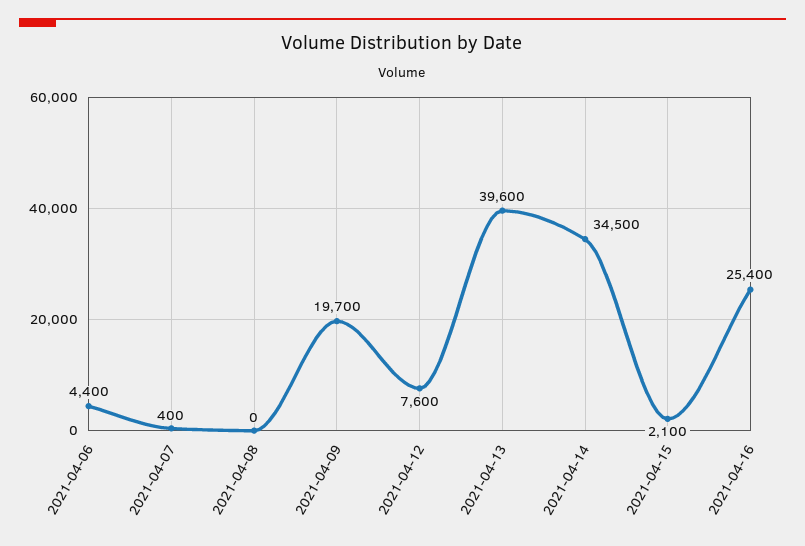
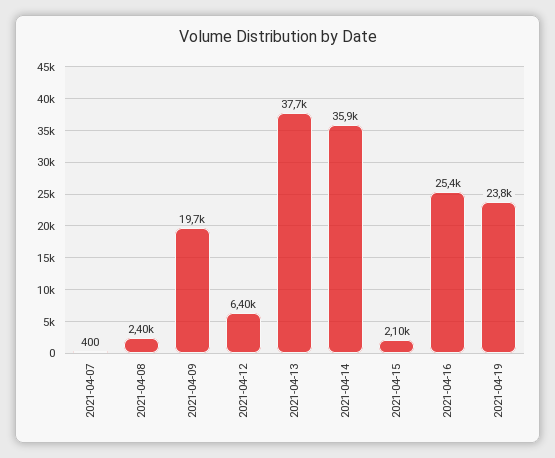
2021-04-06: 4400 -> none
2021-04-08: 0 -> 2400
2021-04-12: 7600 -> 6400
2021-04-13: 39600 -> 37700
2021-04-14: 34500 -> 35900
2021-04-19: none -> 23800

